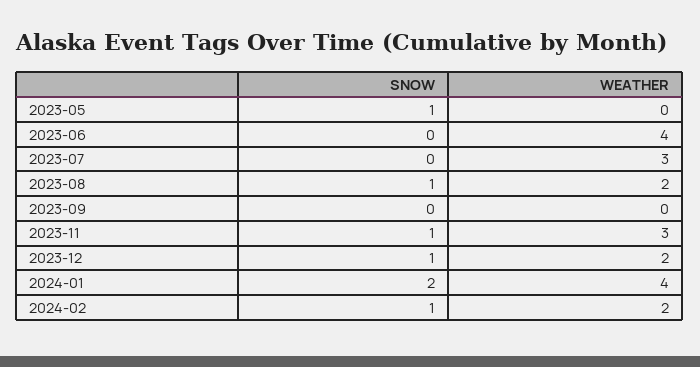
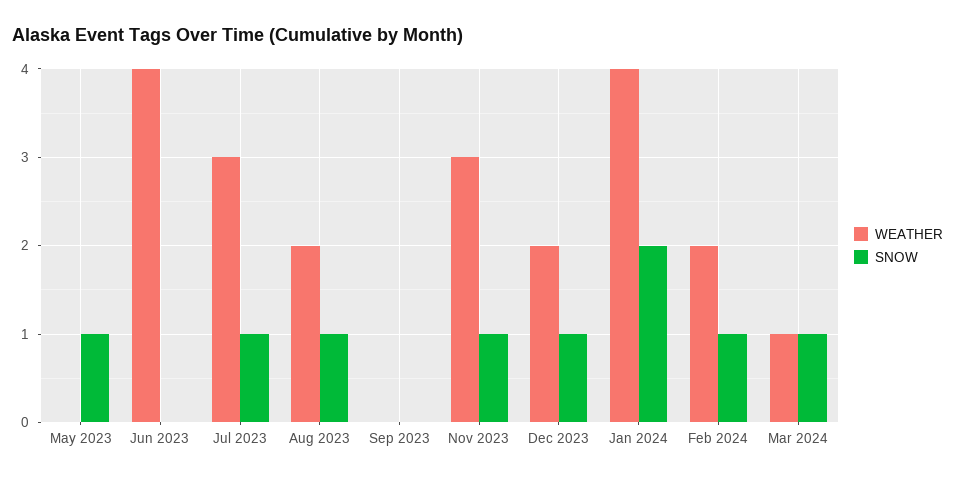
SNOW, 2023-07: 0 -> 1
WEATHER, Mar 2024: none -> 1
SNOW, Mar 2024: none -> 1

